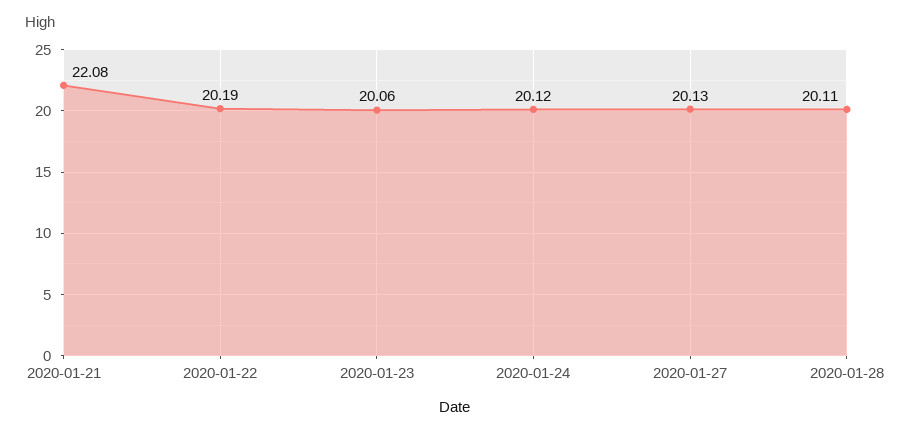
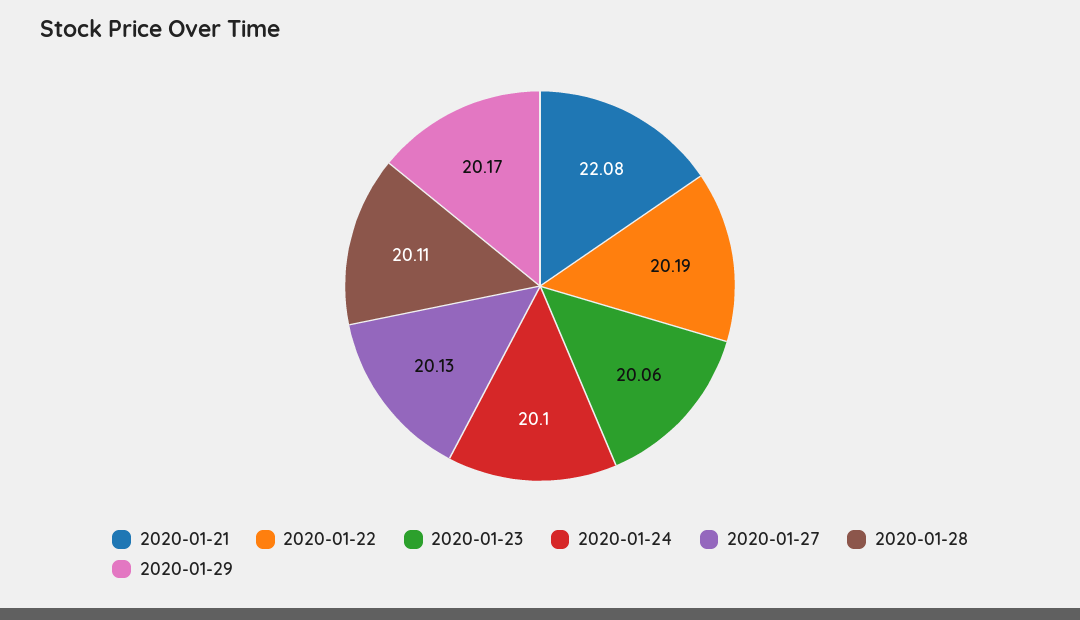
2020-01-24: 20.12 -> 20.1
2020-01-29: none -> 20.17

